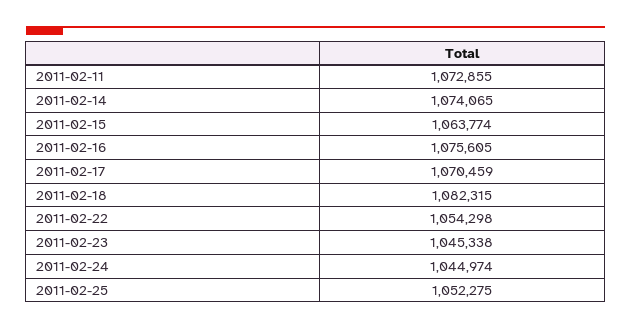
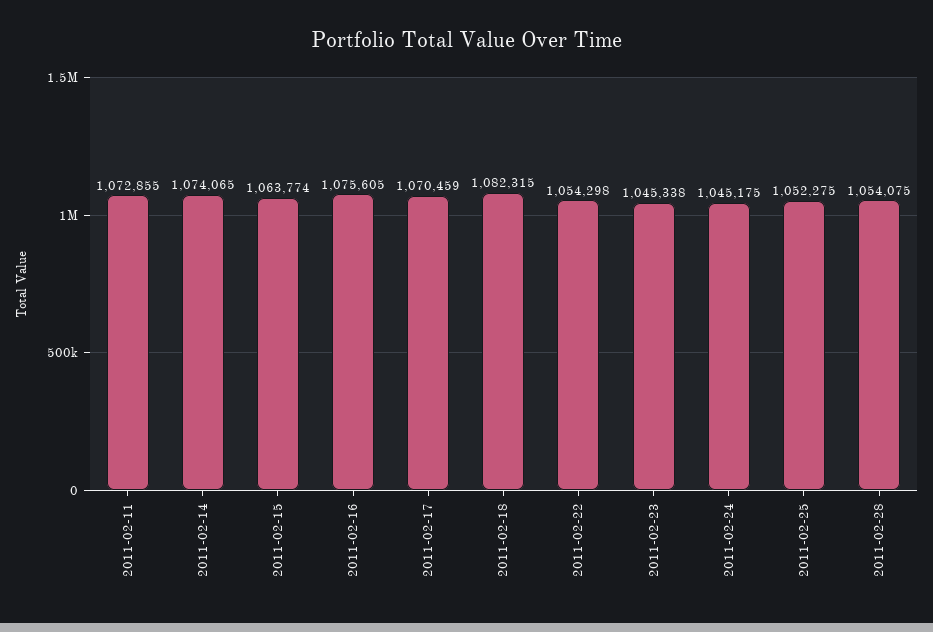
2011-02-24: 1044974 -> 1045175
2011-02-28: none -> 1054075

